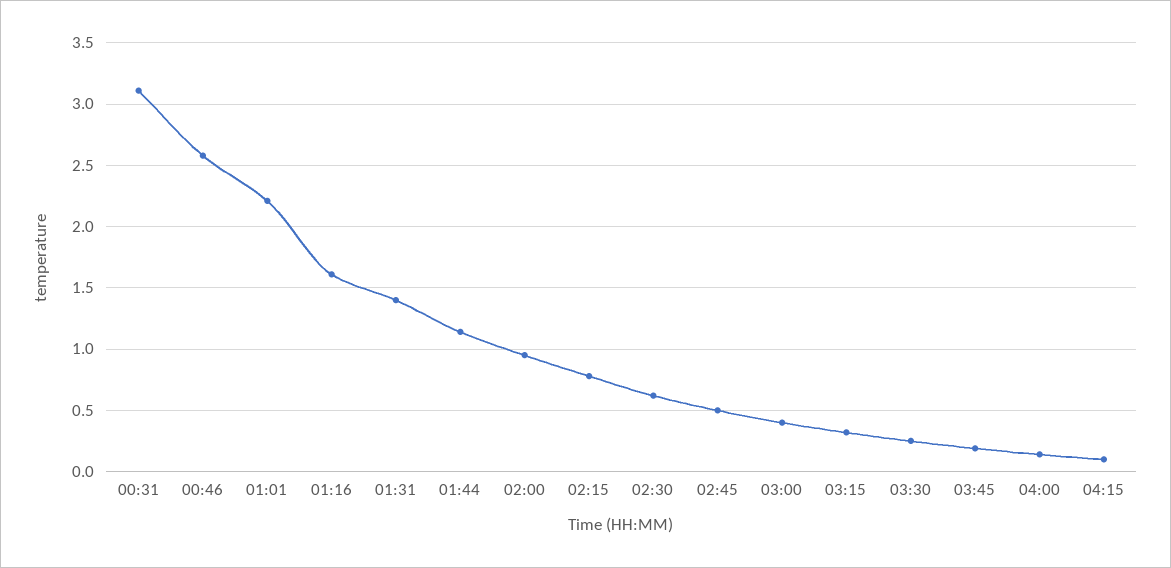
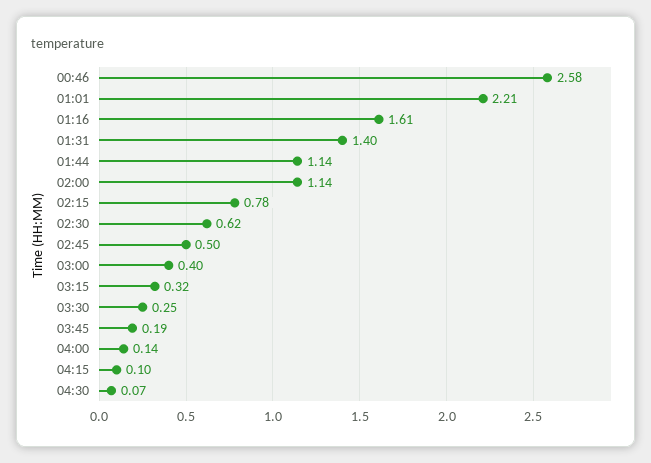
00:31: 3.1 -> none
02:00: 0.95 -> 1.14
04:30: none -> 0.07

